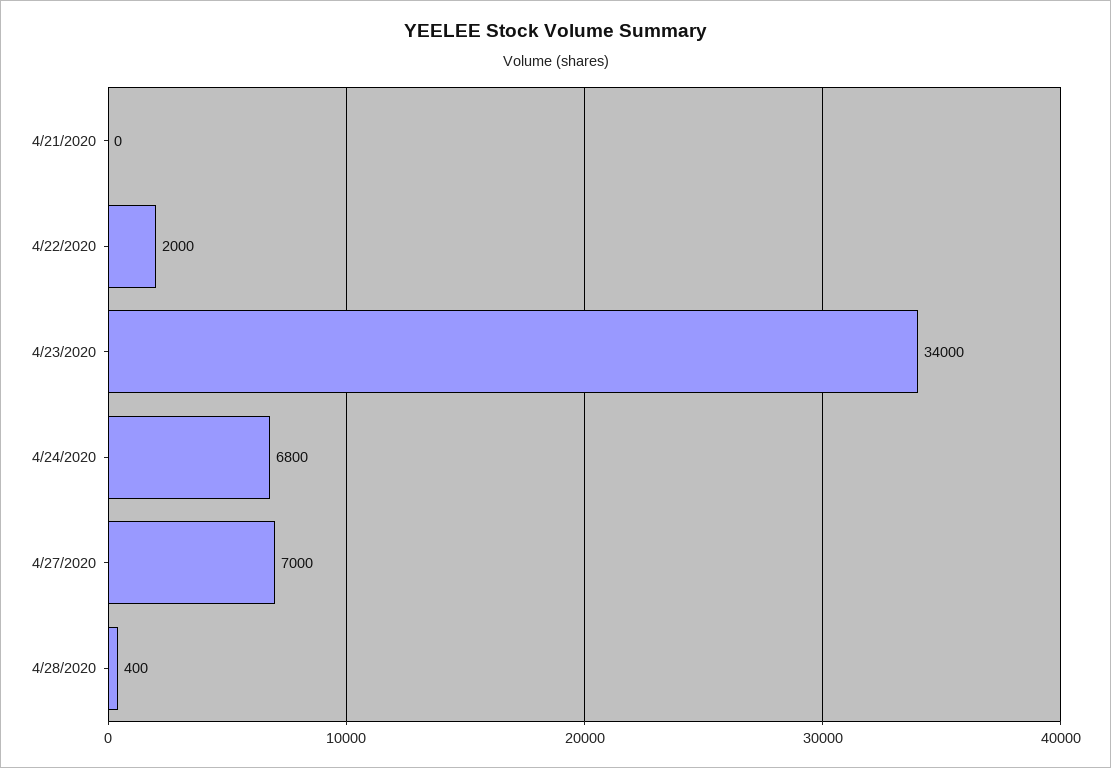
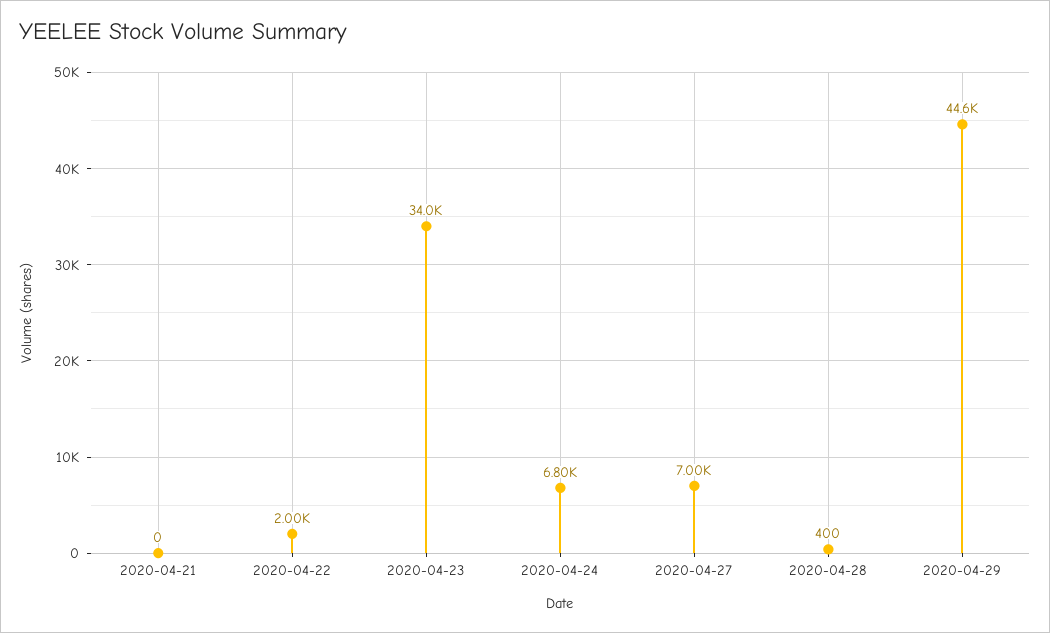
2020-04-29: none -> 44600

